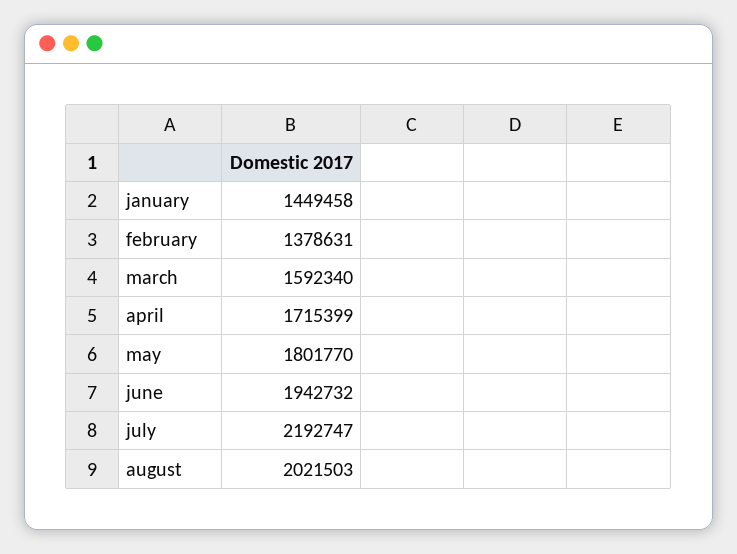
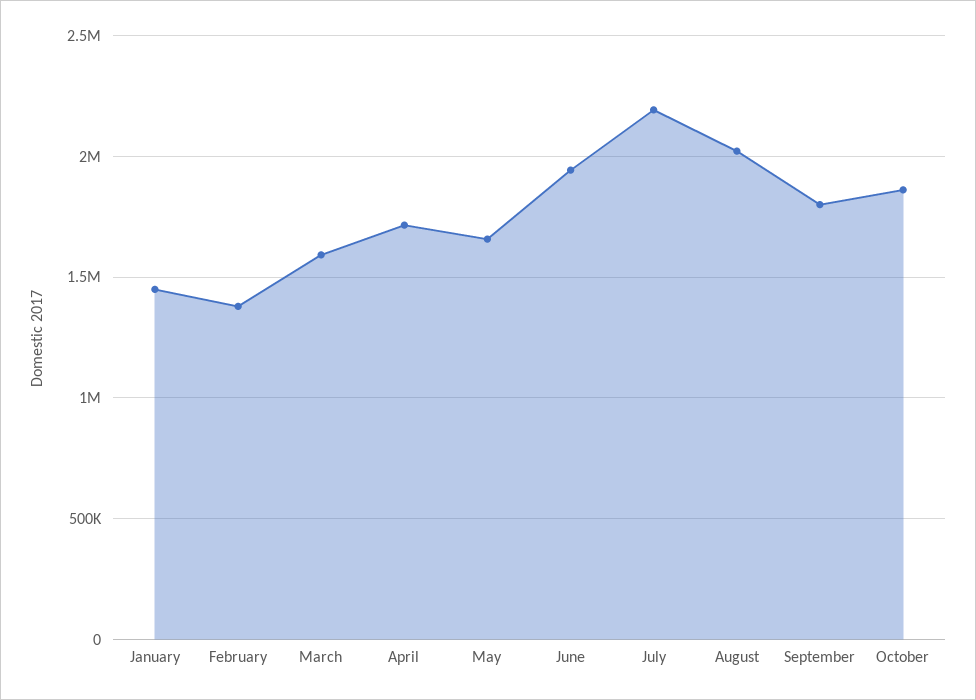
may: 1801770 -> 1650000
September: none -> 1800000
October: none -> 1850000

